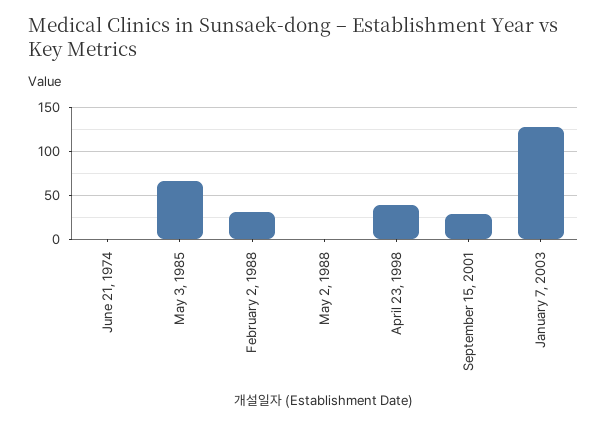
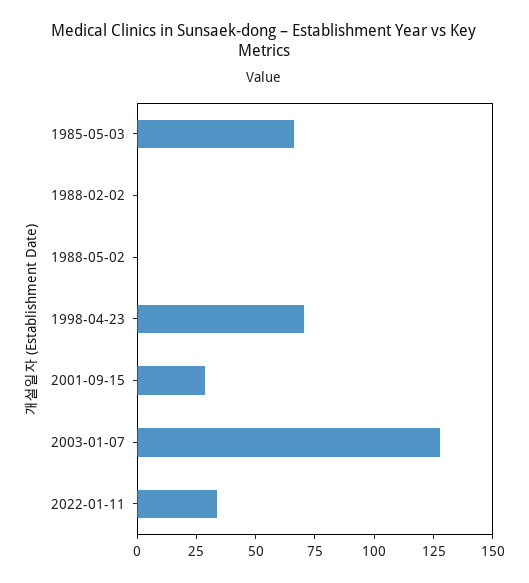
June 21, 1974: 0 -> none
February 2, 1988: 30 -> 0
April 23, 1998: 40 -> 70
2022-01-11: none -> 35

